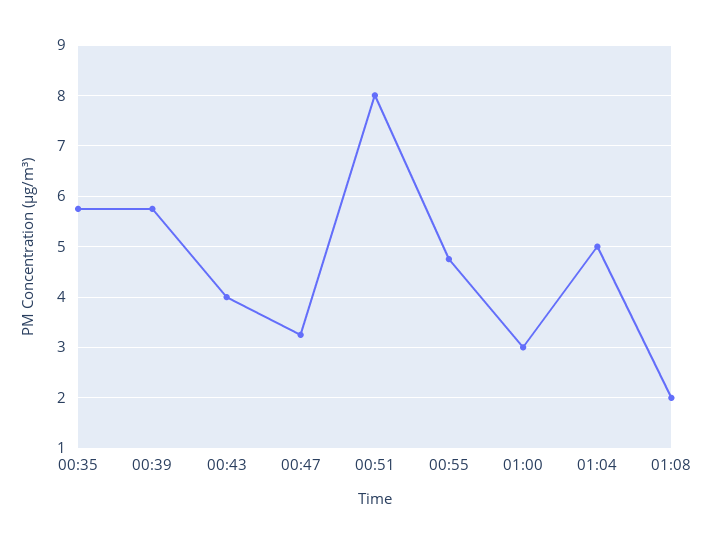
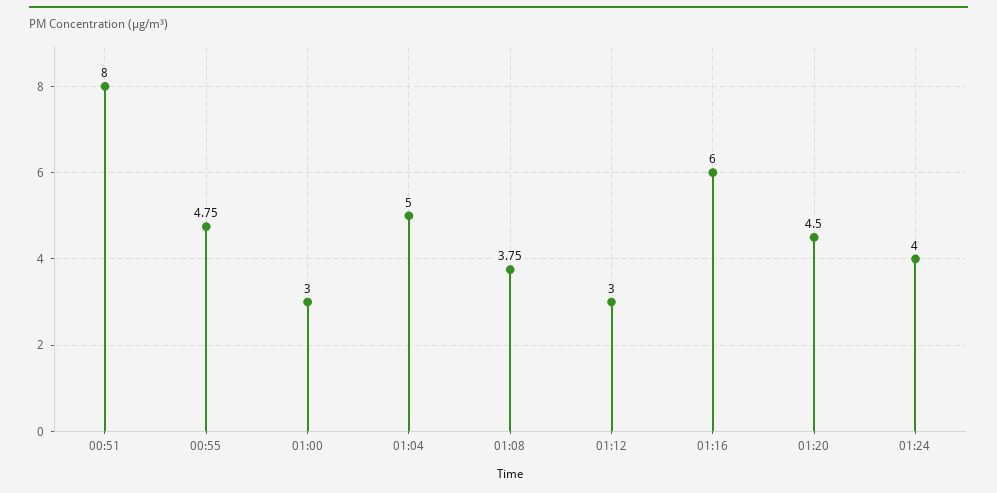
00:35: 5.8 -> none
00:39: 5.8 -> none
00:43: 4 -> none
00:47: 3.2 -> none
01:08: 2 -> 3.75
01:12: none -> 3
01:16: none -> 6
01:20: none -> 4.5
01:24: none -> 4

